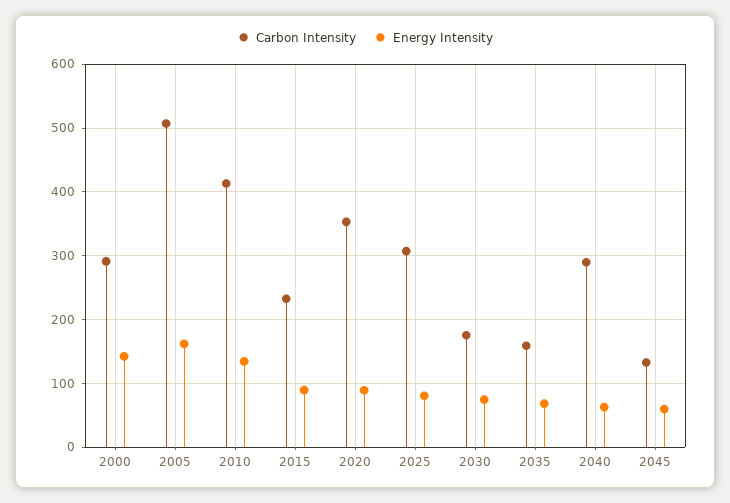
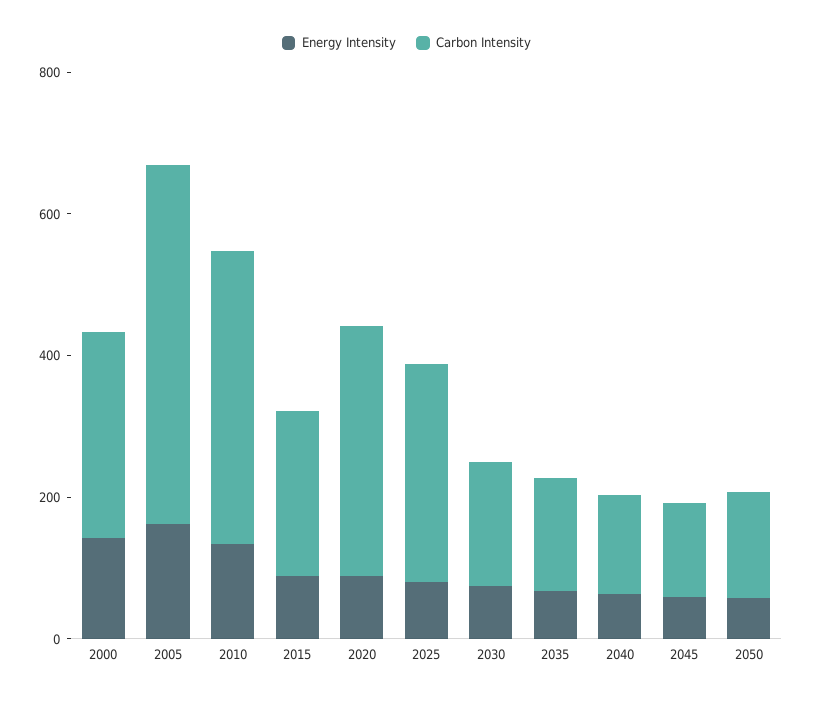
Carbon Intensity, 2040: 290 -> 150
Energy Intensity, 2050: none -> 50
Carbon Intensity, 2050: none -> 150

